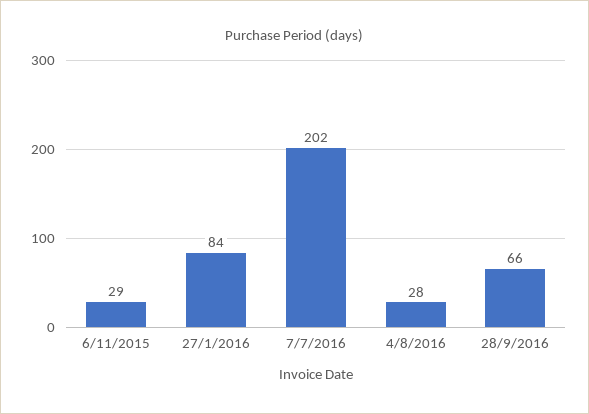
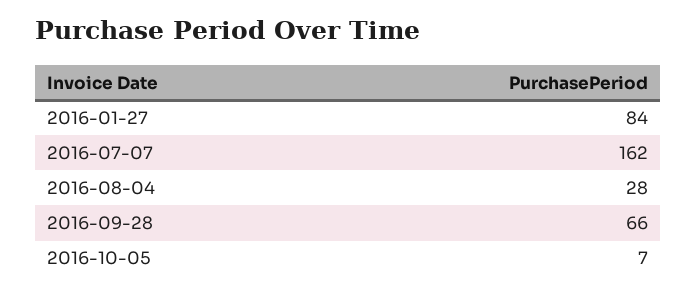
6/11/2015: 29 -> none
7/7/2016: 202 -> 162
2016-10-05: none -> 7

